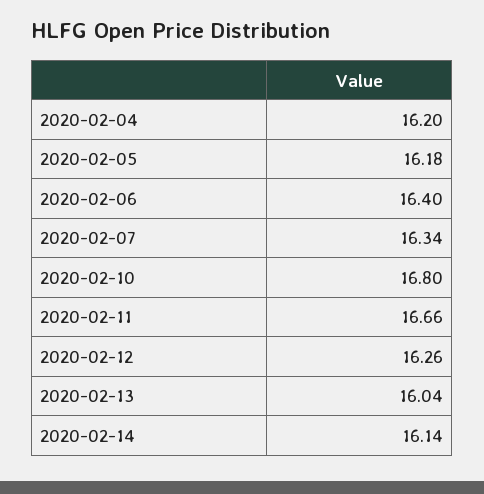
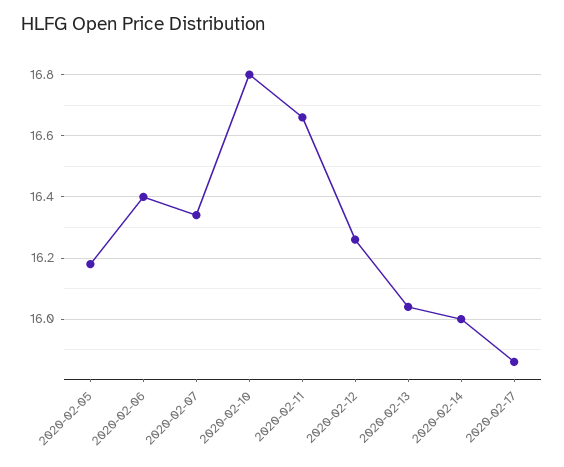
2020-02-04: 16.2 -> none
2020-02-14: 16.14 -> 16
2020-02-17: none -> 15.85

